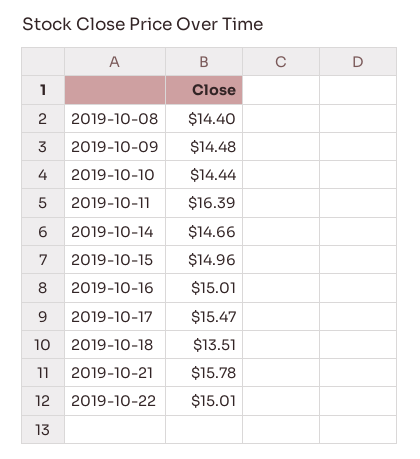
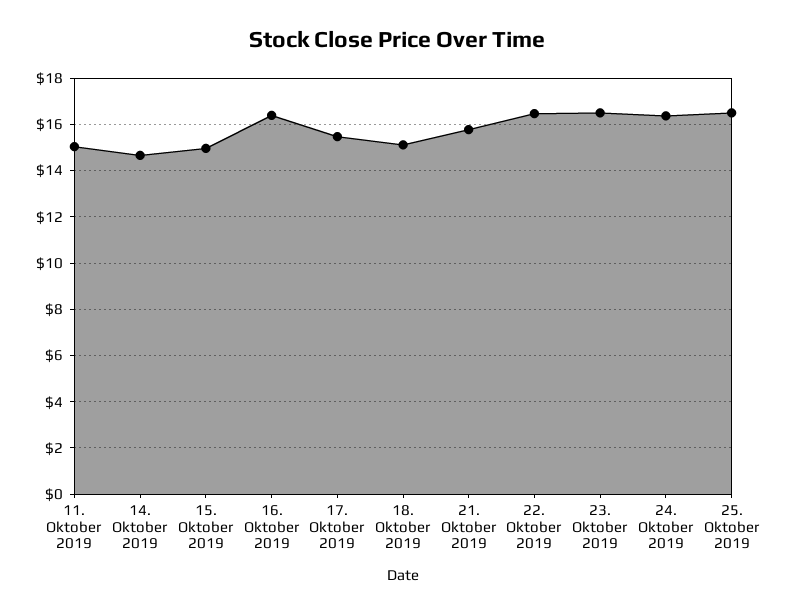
2019-10-08: 14.4 -> none
2019-10-09: 14.48 -> none
2019-10-10: 14.44 -> none
2019-10-11: 16.39 -> 15
2019-10-16: 15.01 -> 16.5
2019-10-18: 13.51 -> 15
2019-10-22: 15.01 -> 16.5
23. Oktober 2019: none -> 16.5
24. Oktober 2019: none -> 16.5
25. Oktober 2019: none -> 16.5

